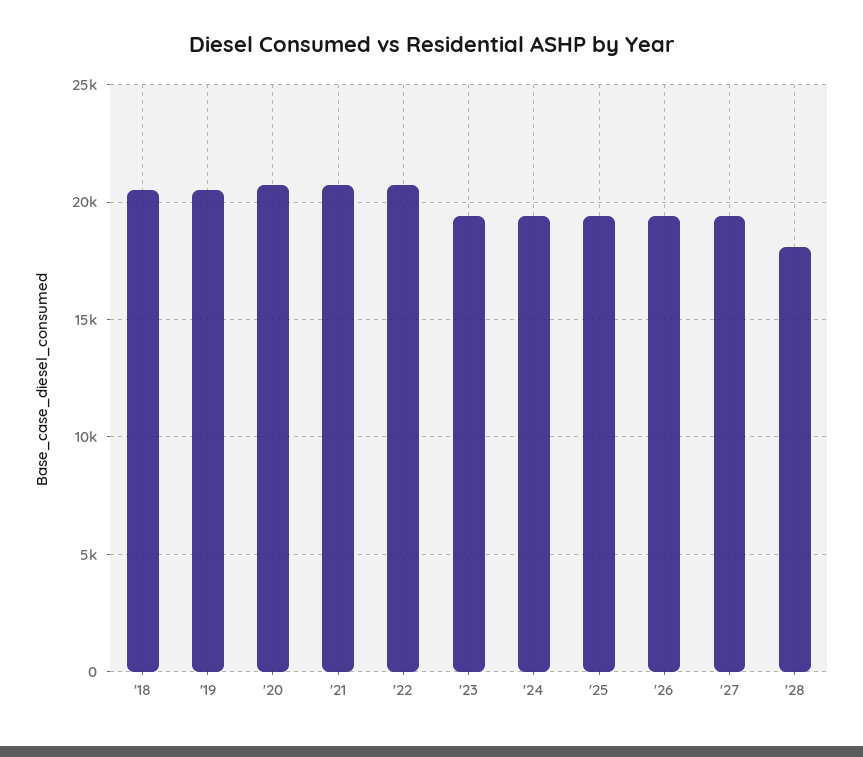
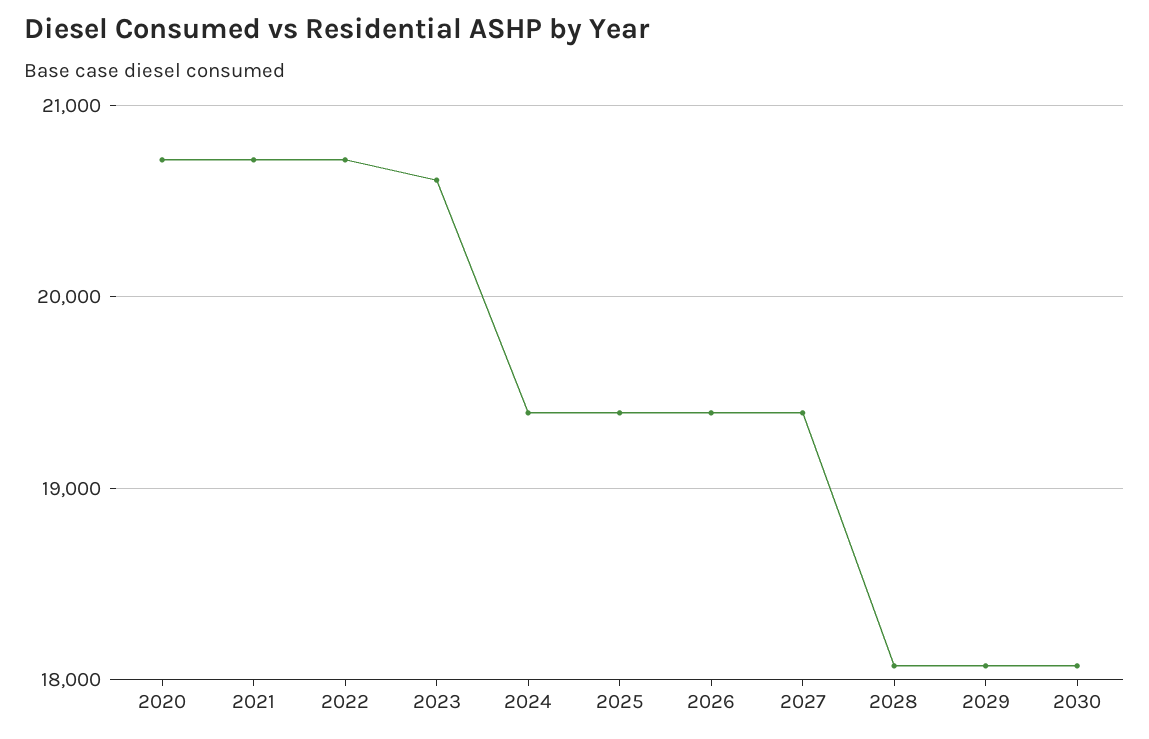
'18: 20500 -> none
'19: 20500 -> none
'23: 19500 -> 20600
2029: none -> 18100
2030: none -> 18100

